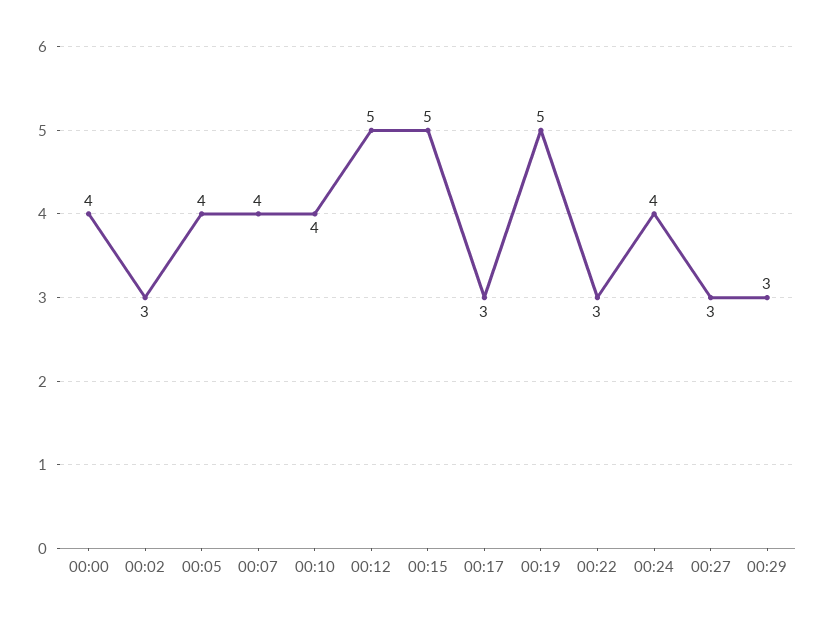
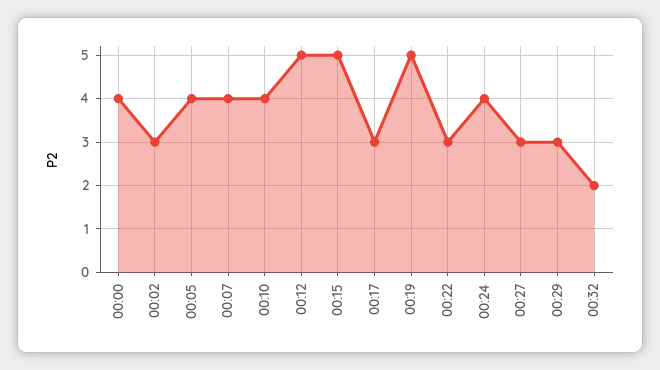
00:32: none -> 2

